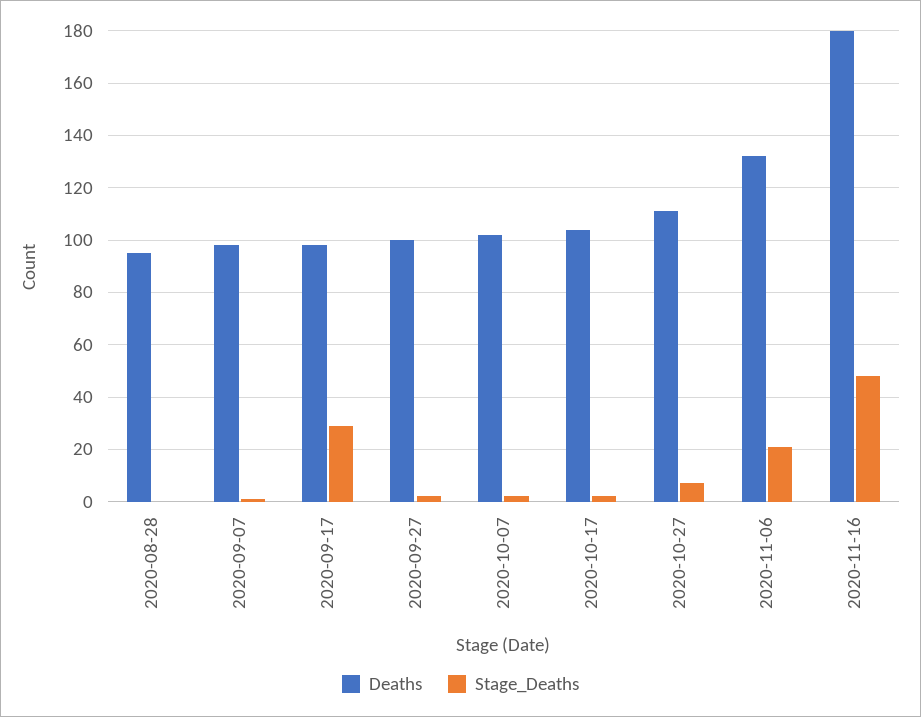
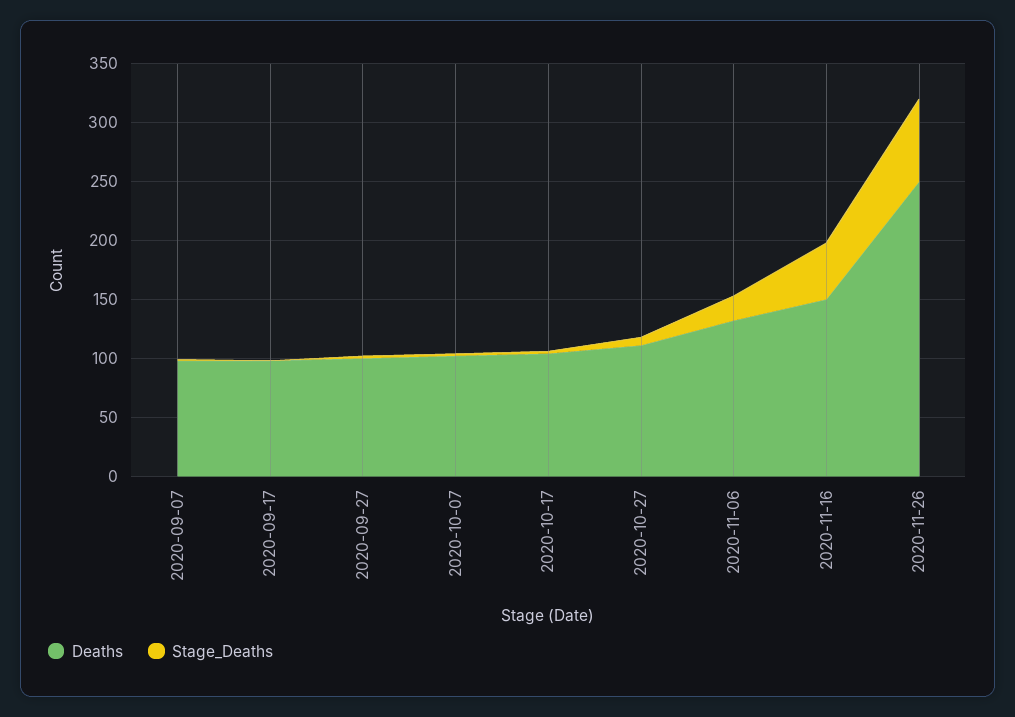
Deaths, 2020-08-28: 95 -> none
Stage_Deaths, 2020-08-28: 0 -> none
Stage_Deaths, 2020-09-17: 30 -> 0
Deaths, 2020-11-16: 180 -> 150
Deaths, 2020-11-26: none -> 250
Stage_Deaths, 2020-11-26: none -> 70

